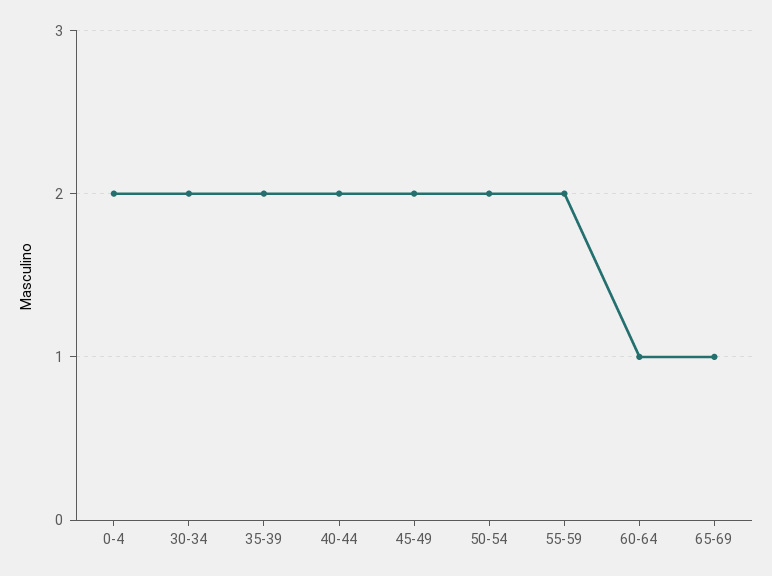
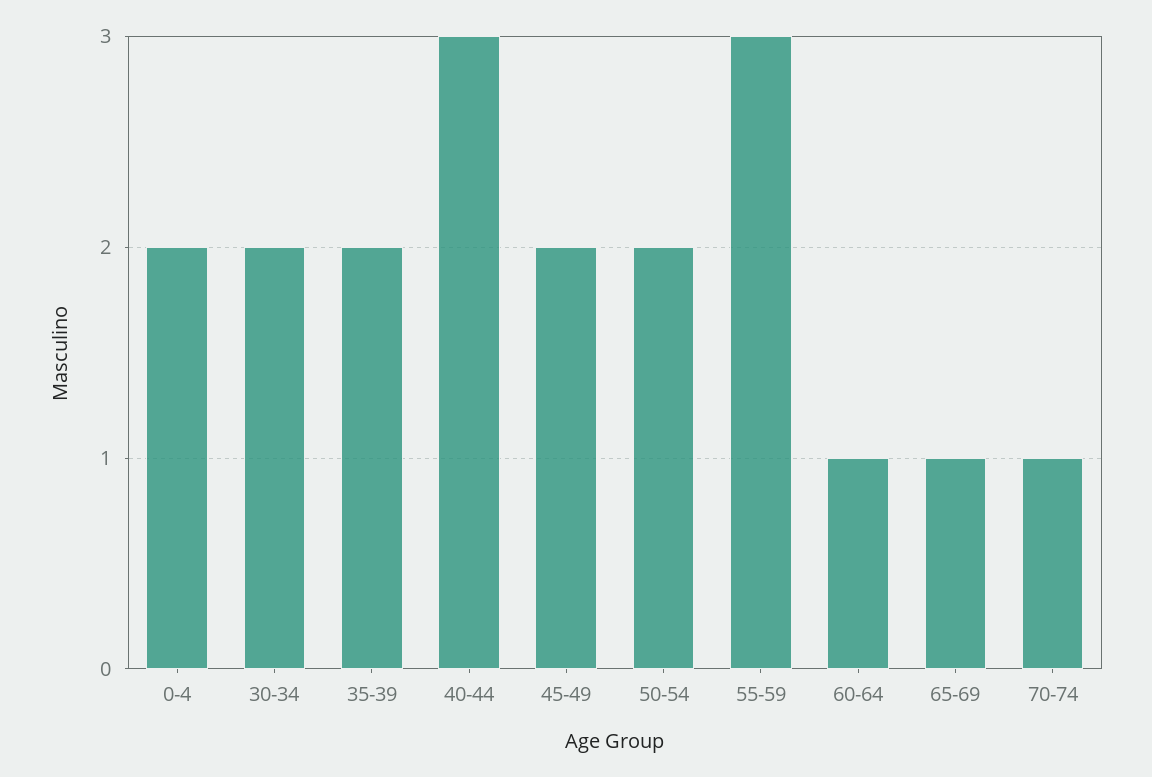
40-44: 2 -> 3
55-59: 2 -> 3
70-74: none -> 1

